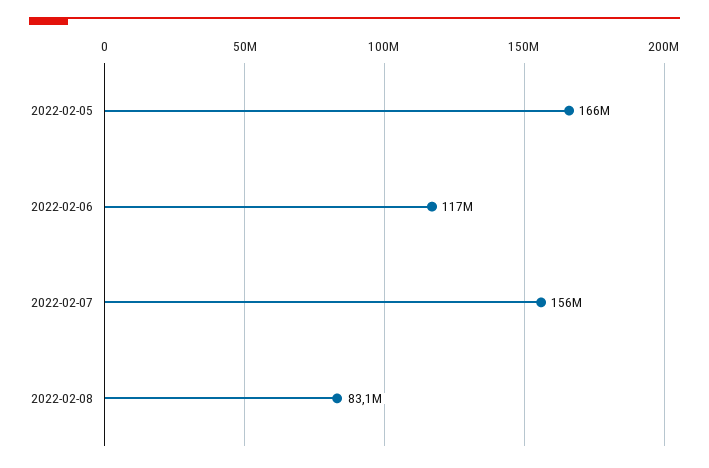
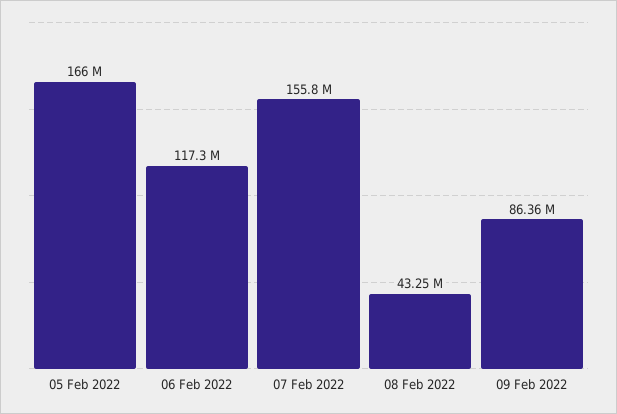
2022-02-08: 83100000 -> 43250000
09 Feb 2022: none -> 86360000

